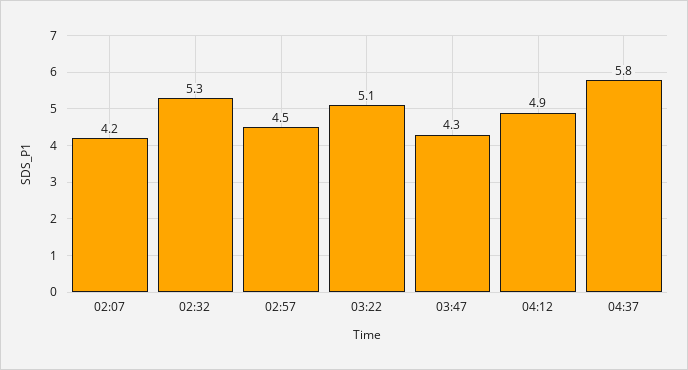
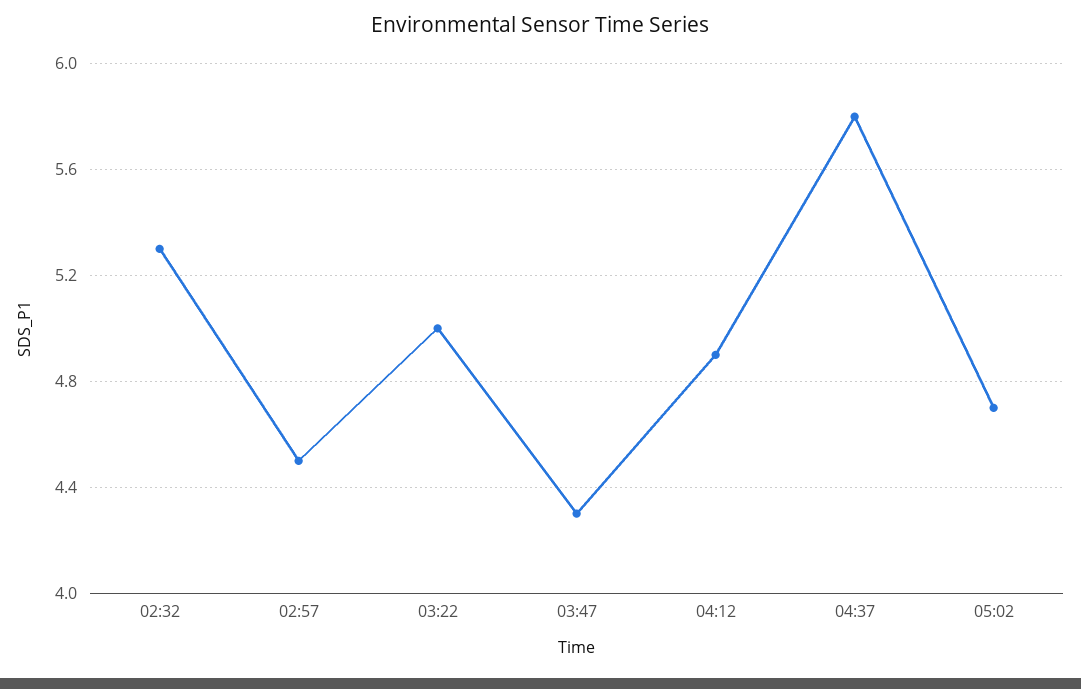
02:07: 4.2 -> none
03:22: 5.1 -> 5
05:02: none -> 4.7

